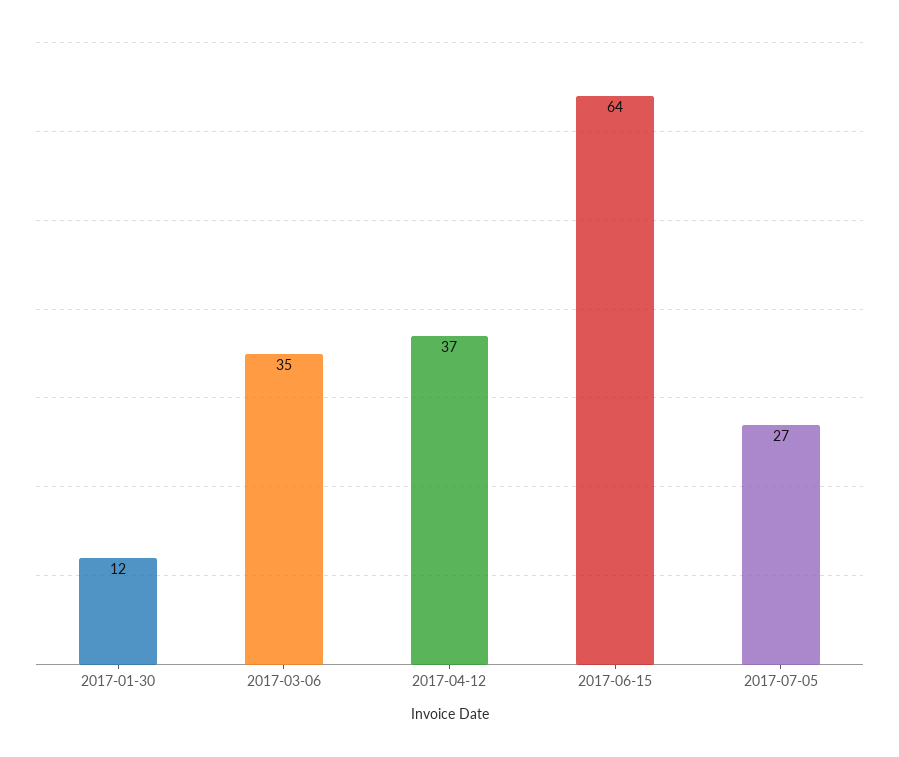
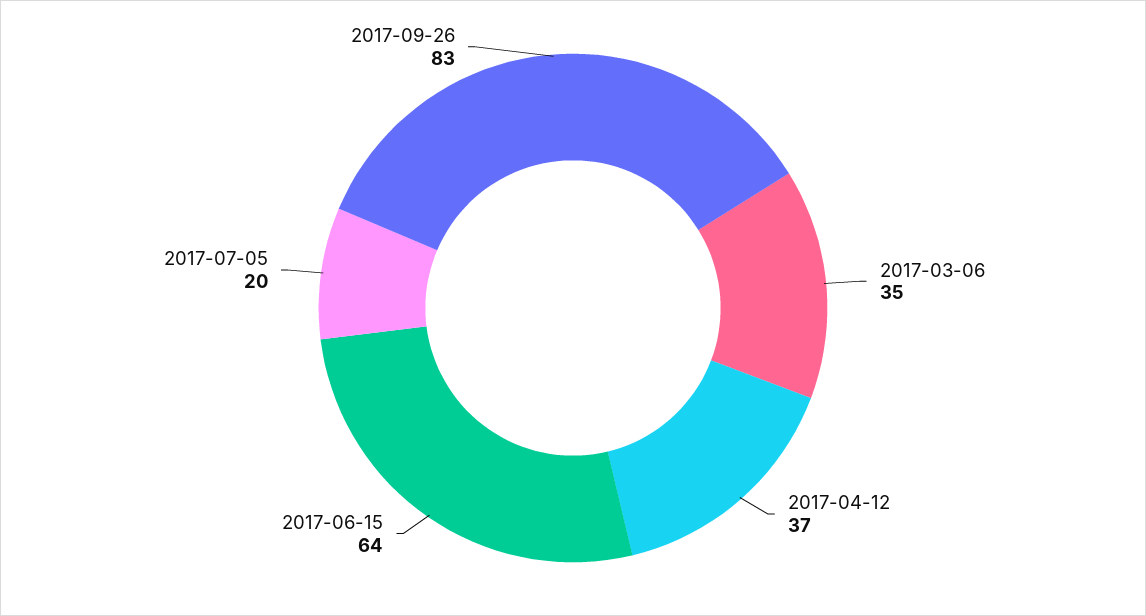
2017-01-30: 12 -> none
2017-07-05: 27 -> 20
2017-09-26: none -> 83

